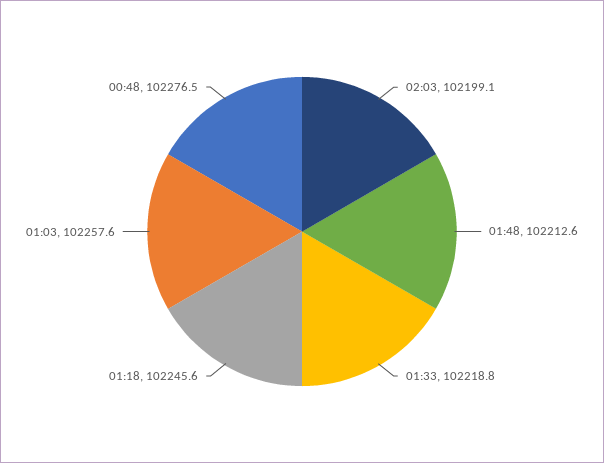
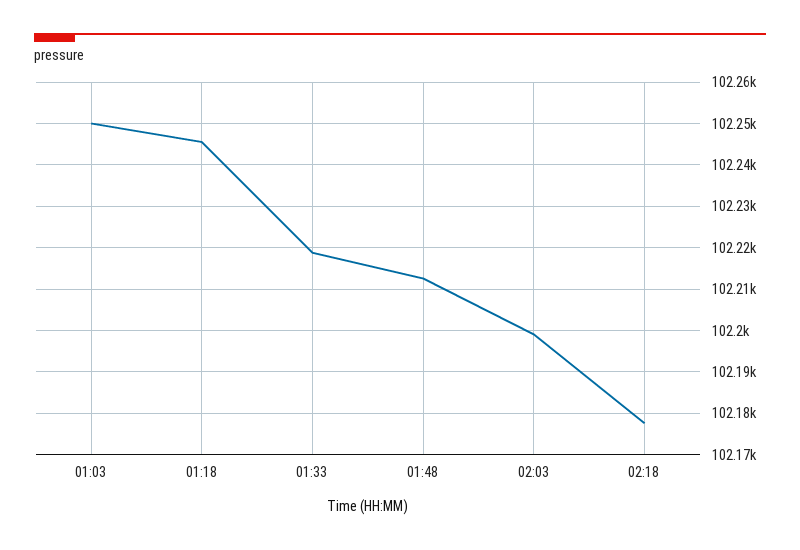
01:03: 102257.6 -> 102250
00:48: 102276.5 -> none
02:18: none -> 102178

